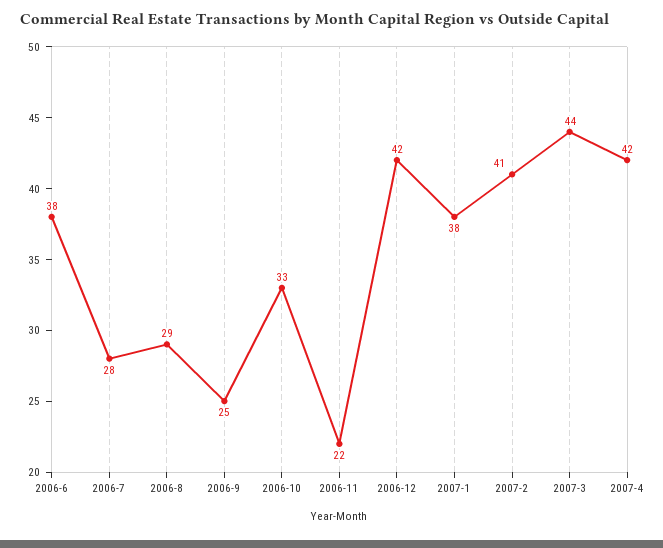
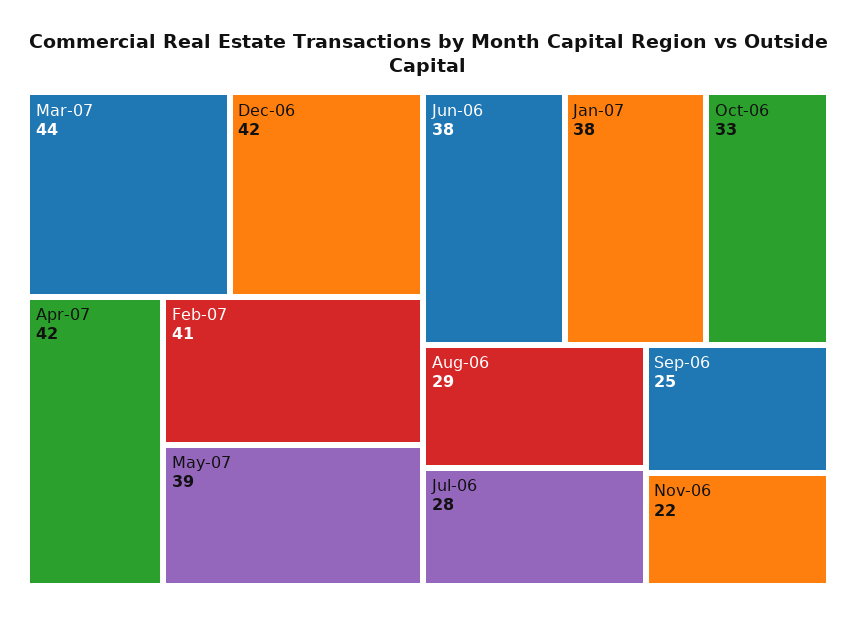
May-07: none -> 39

